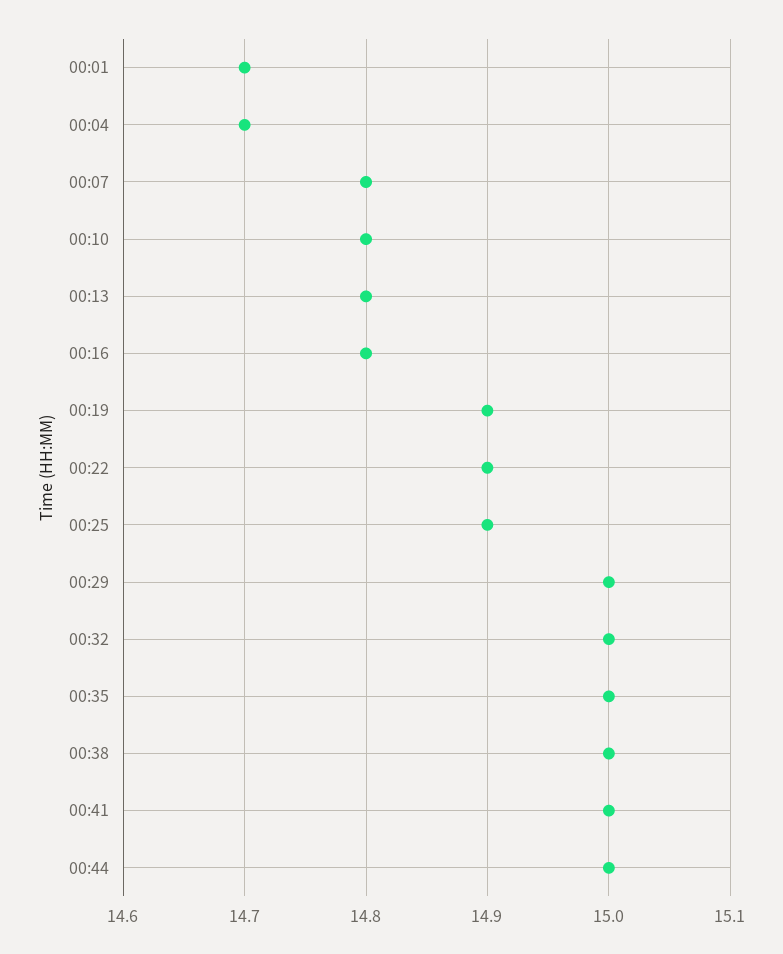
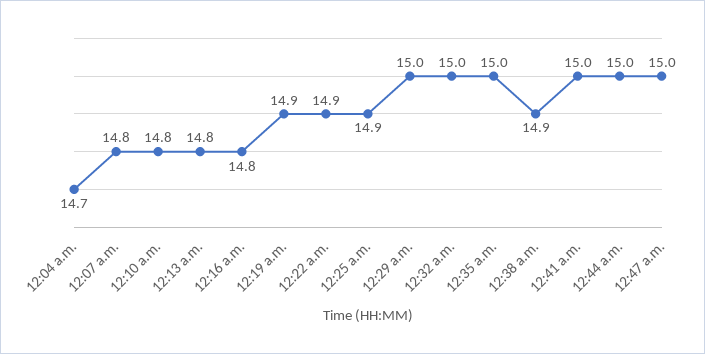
00:01: 14.7 -> none
00:38: 15 -> 14.9
12:47 a.m.: none -> 15

